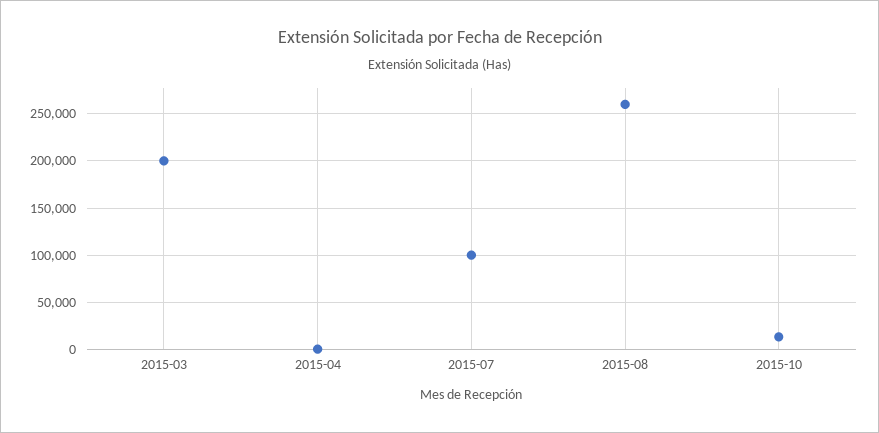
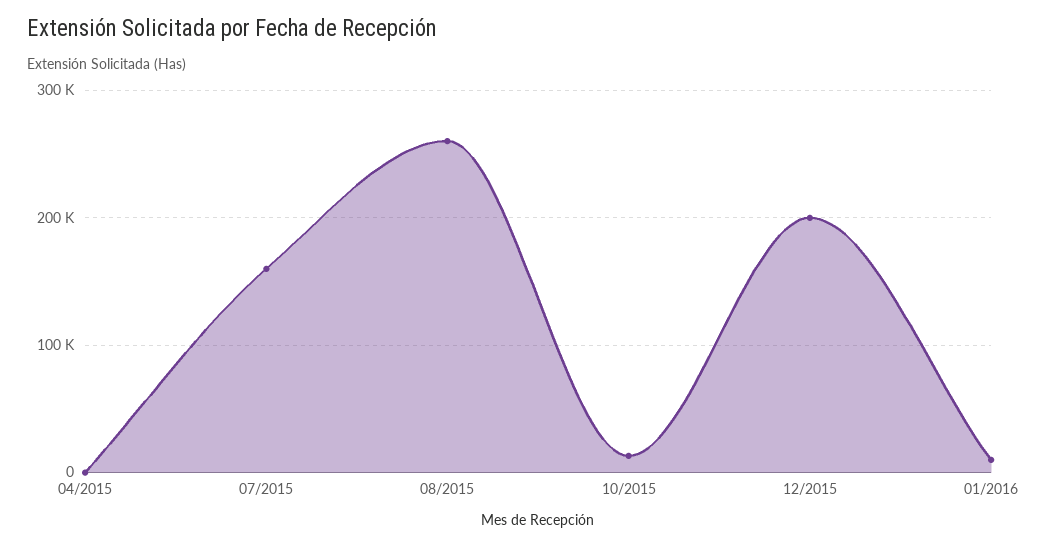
2015-03: 200000 -> none
2015-07: 100000 -> 160000
12/2015: none -> 200000
01/2016: none -> 10000

